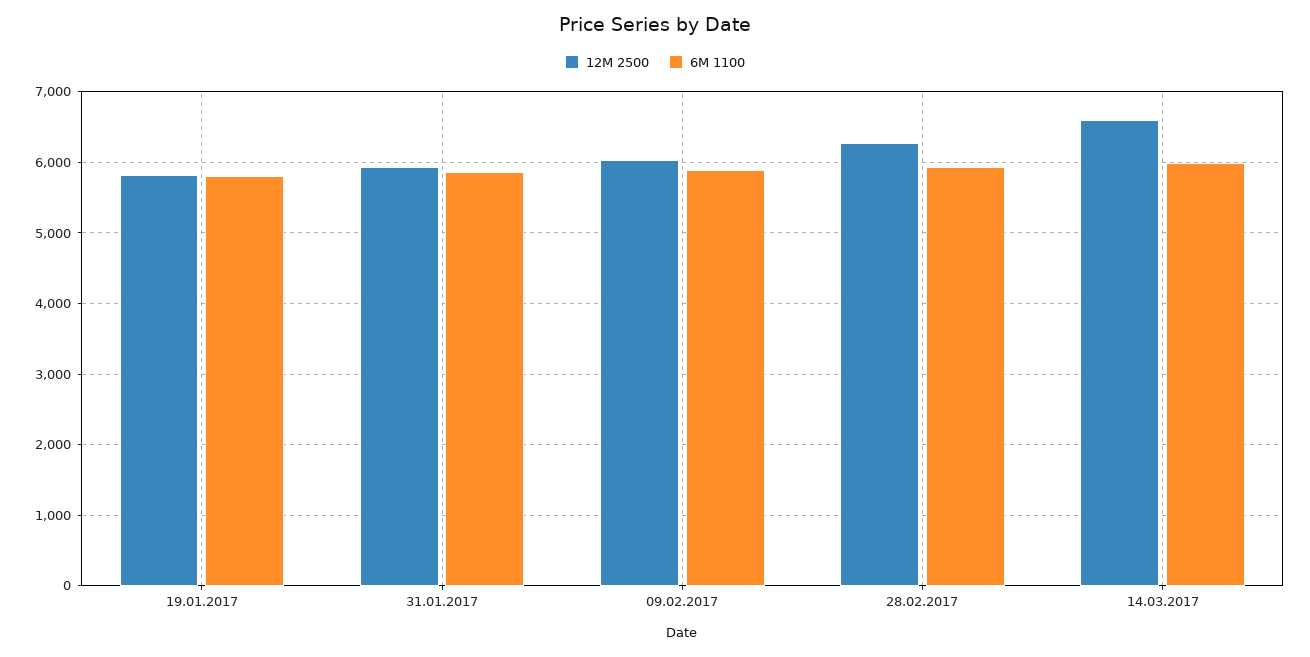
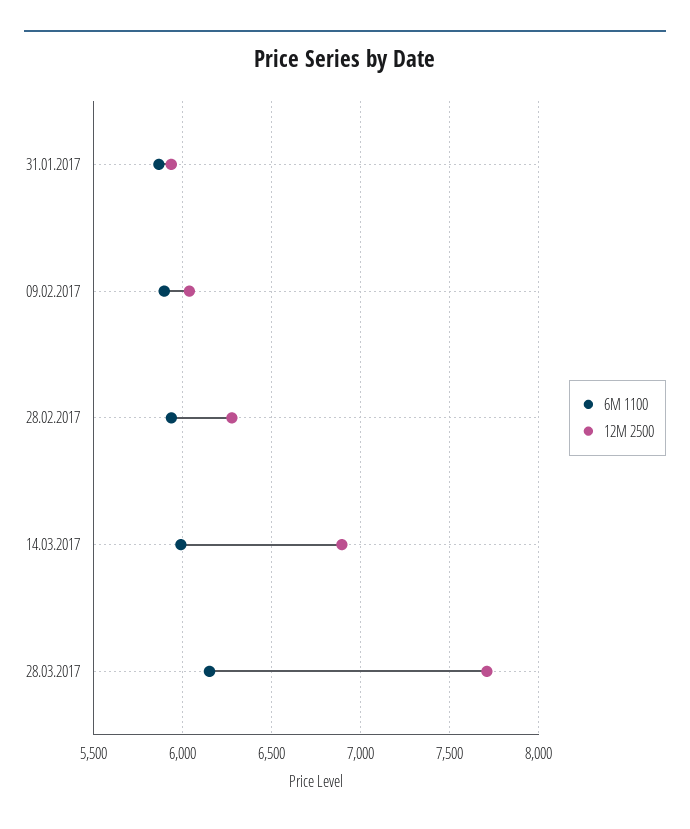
12M 2500, 19.01.2017: 5800 -> none
6M 1100, 19.01.2017: 5800 -> none
12M 2500, 14.03.2017: 6600 -> 6900
6M 1100, 28.03.2017: none -> 6150
12M 2500, 28.03.2017: none -> 7700

